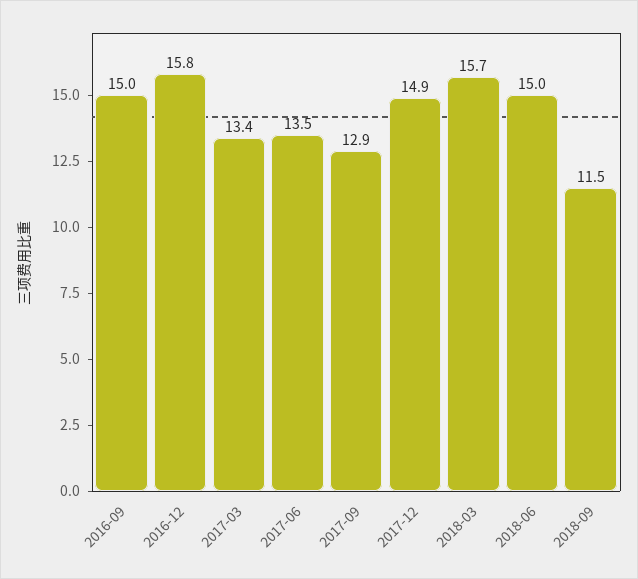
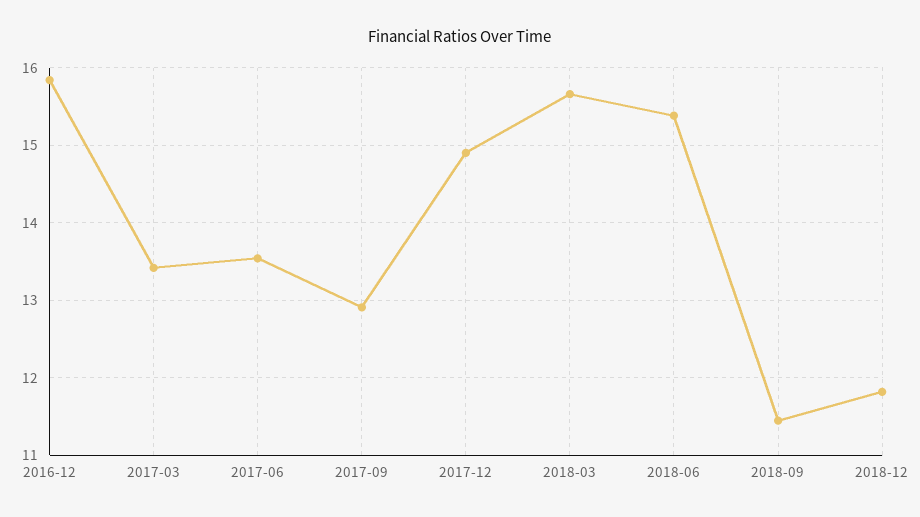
2016-09: 15 -> none
2018-06: 15 -> 15.4
2018-12: none -> 11.8

